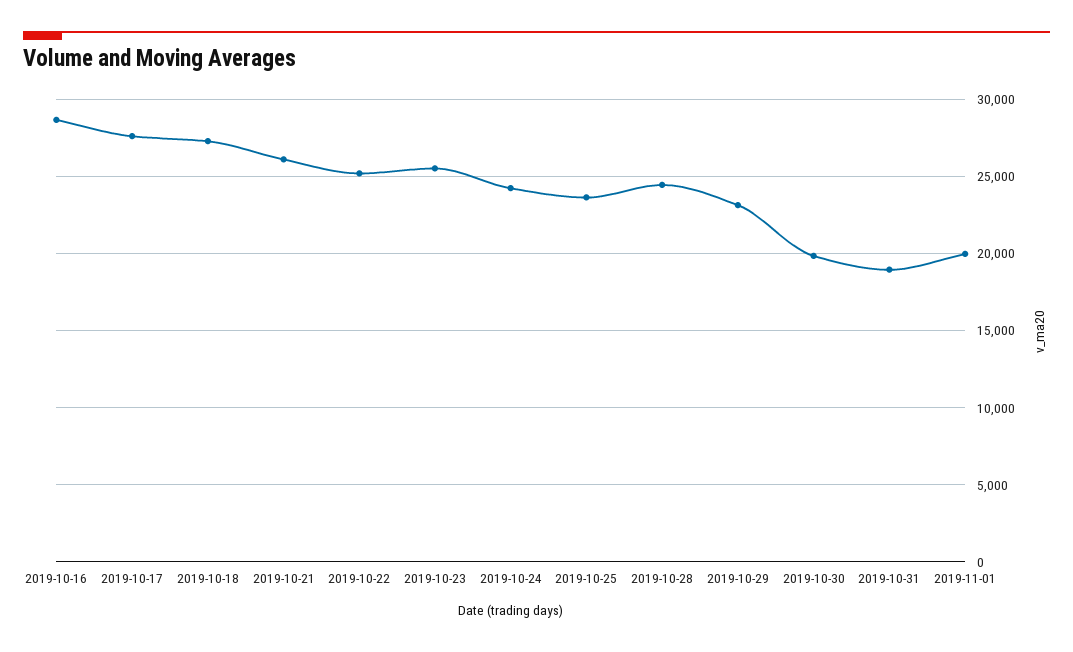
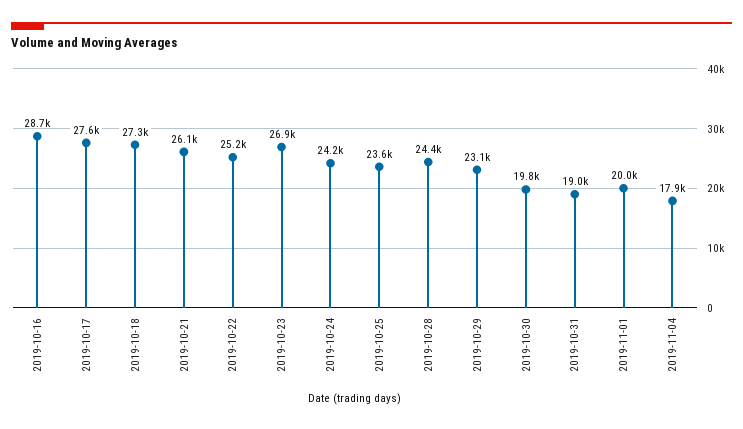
2019-10-23: 25500 -> 26900
2019-11-04: none -> 17900

